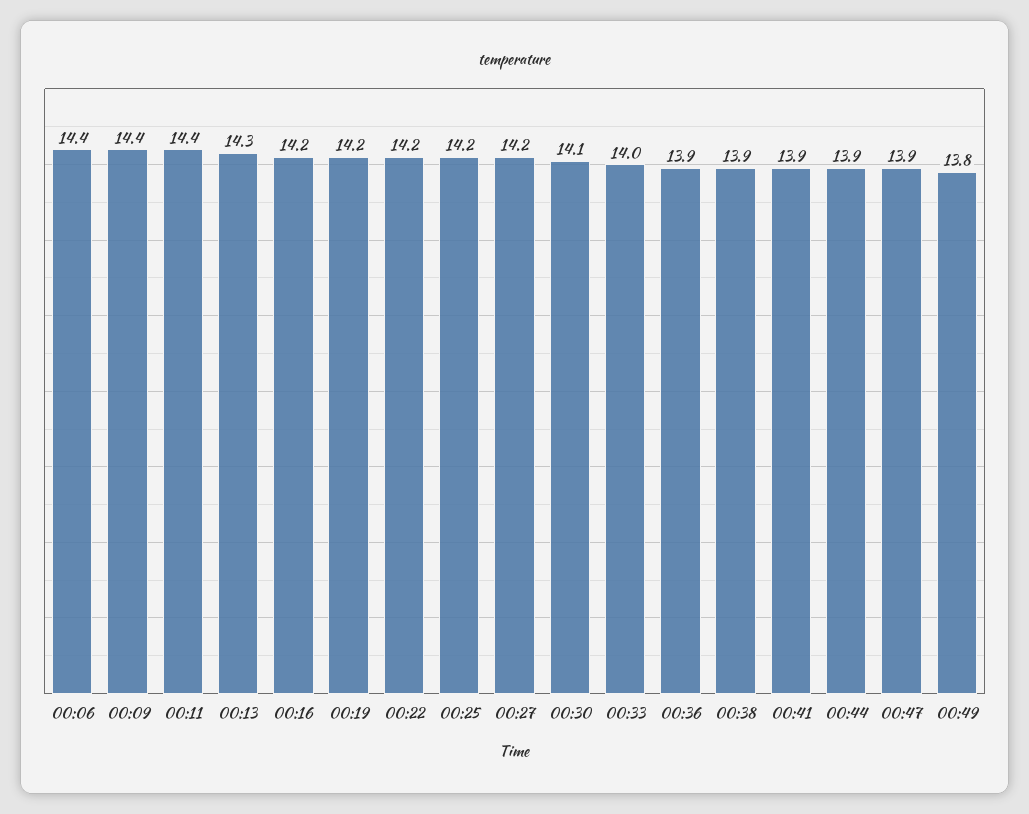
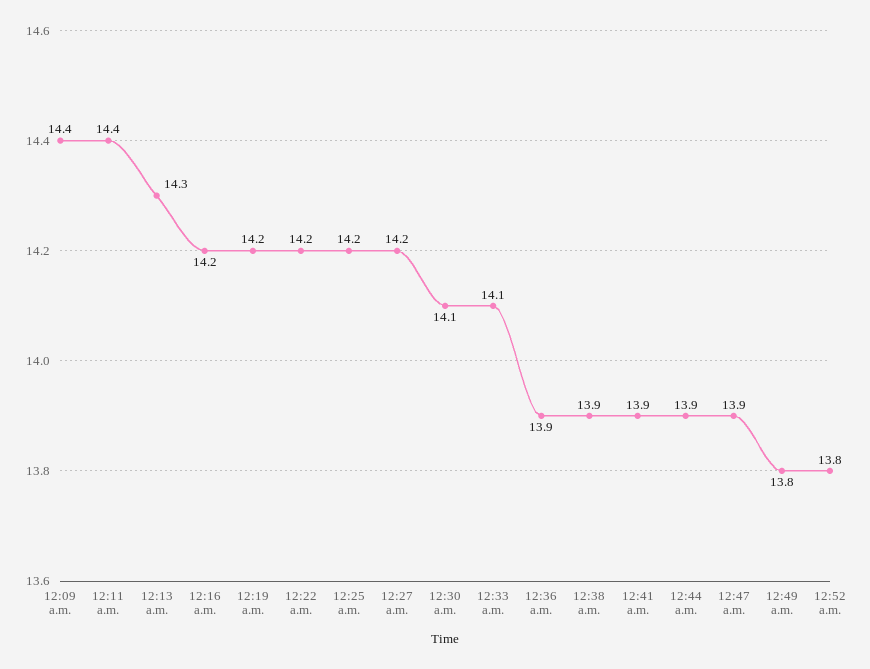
00:06: 14.4 -> none
00:33: 14 -> 14.1
12:52 a.m.: none -> 13.8

